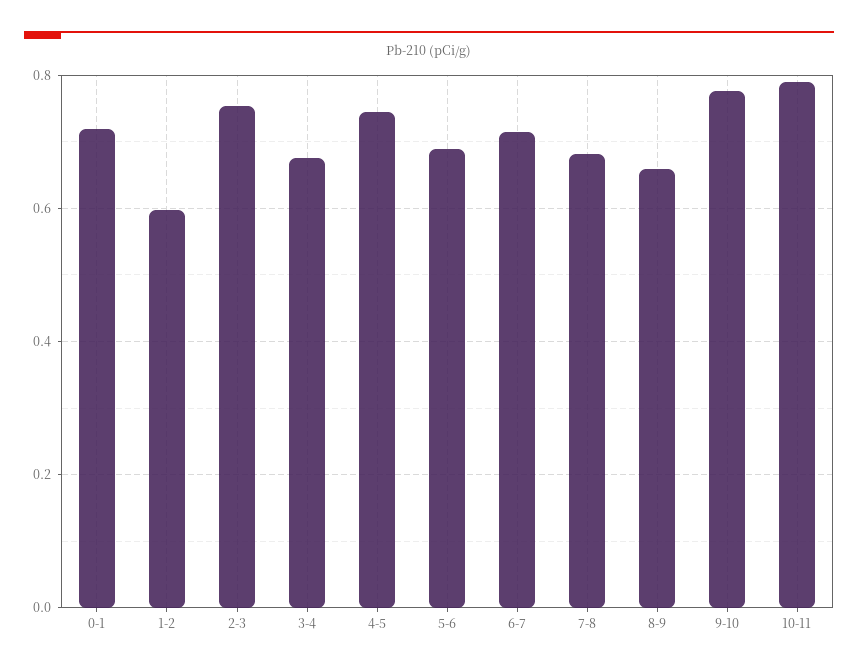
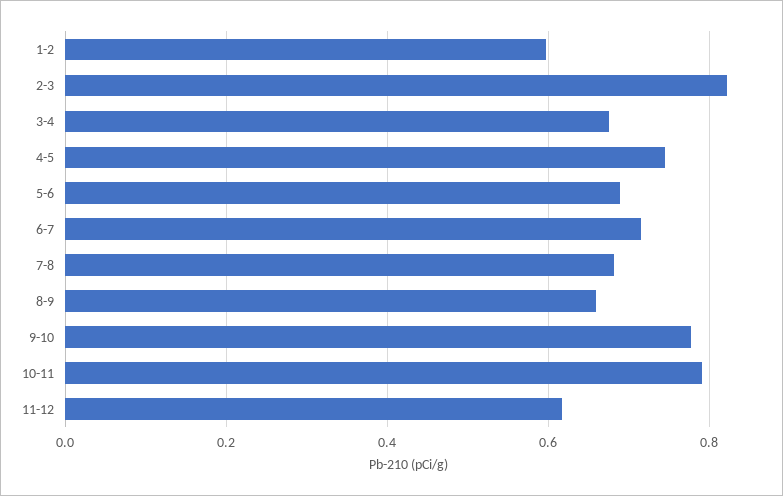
0-1: 0.72 -> none
2-3: 0.76 -> 0.82
11-12: none -> 0.62

